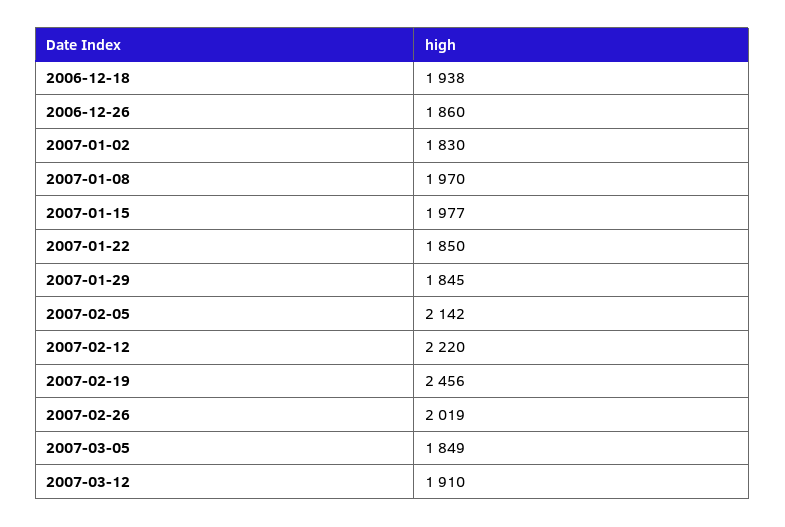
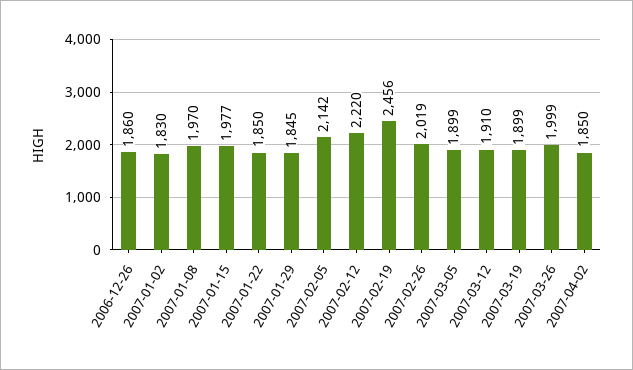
2006-12-18: 1938 -> none
2007-03-05: 1849 -> 1899
2007-03-19: none -> 1899
2007-03-26: none -> 1999
2007-04-02: none -> 1850

